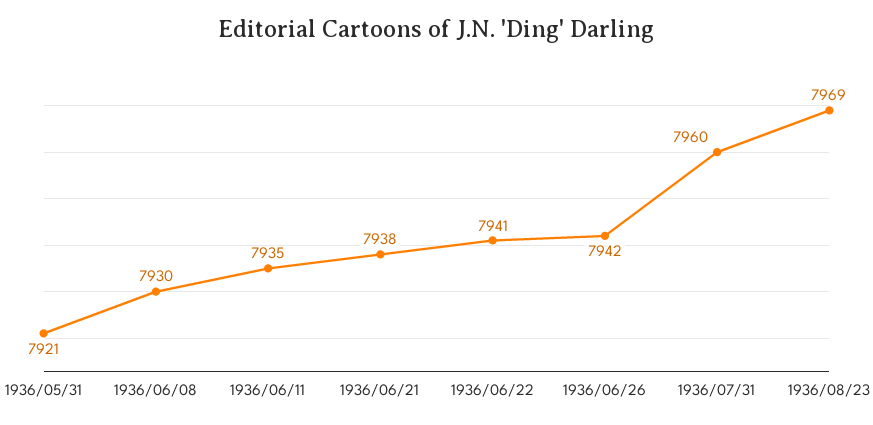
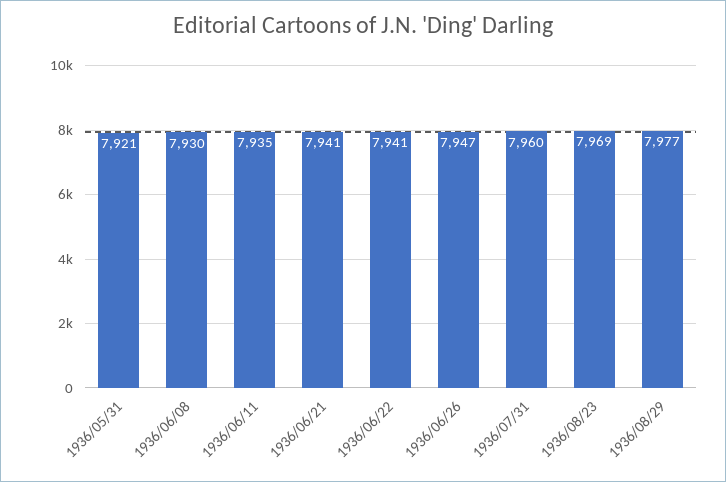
1936/06/21: 7938 -> 7941
1936/06/26: 7942 -> 7947
1936/08/29: none -> 7977

